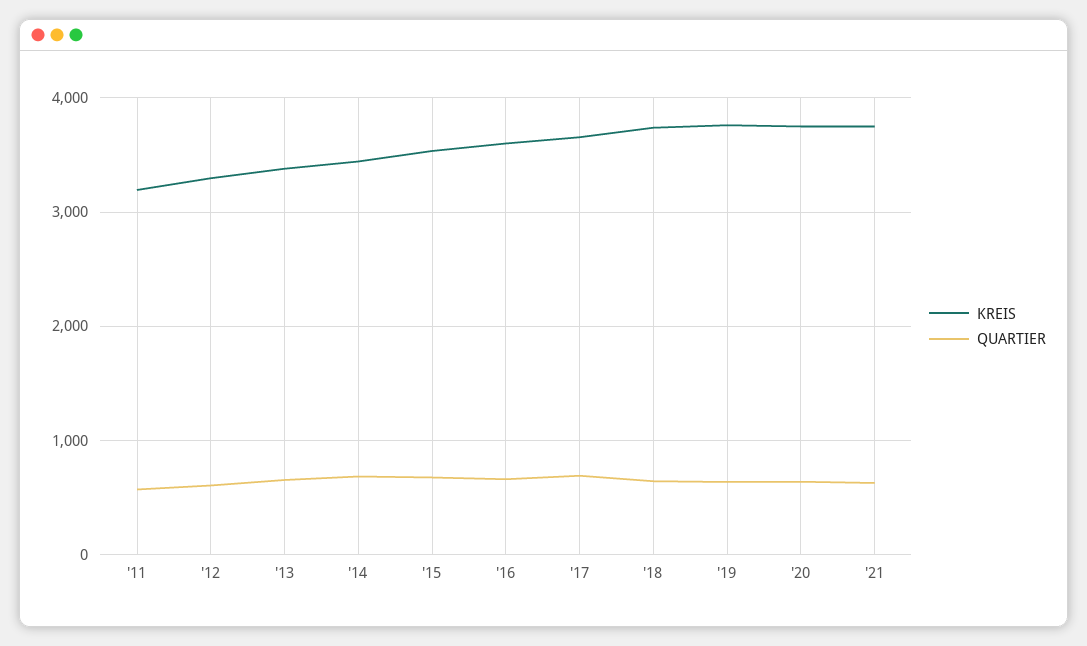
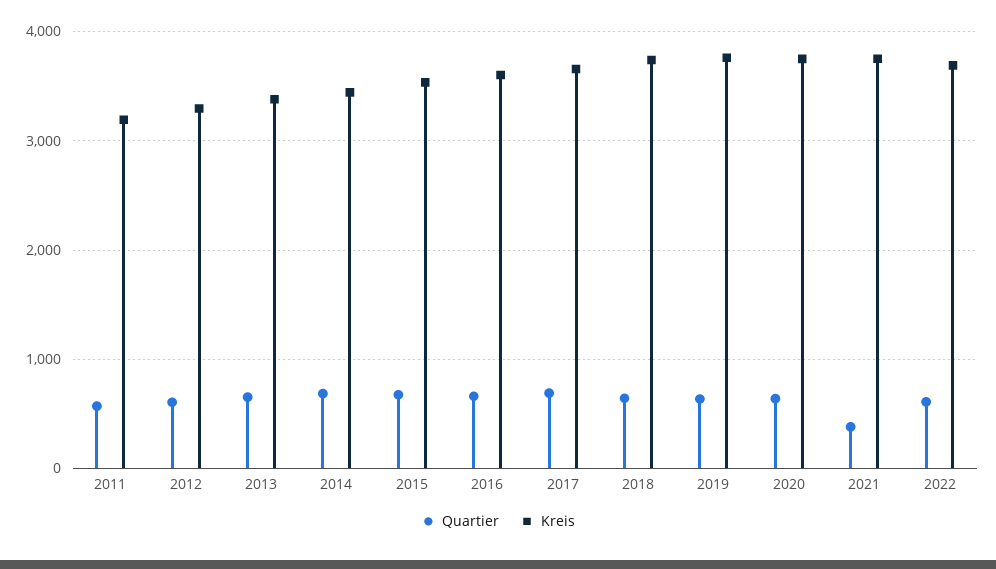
QUARTIER, '21: 600 -> 400
QUARTIER, 2022: none -> 600
KREIS, 2022: none -> 3700

